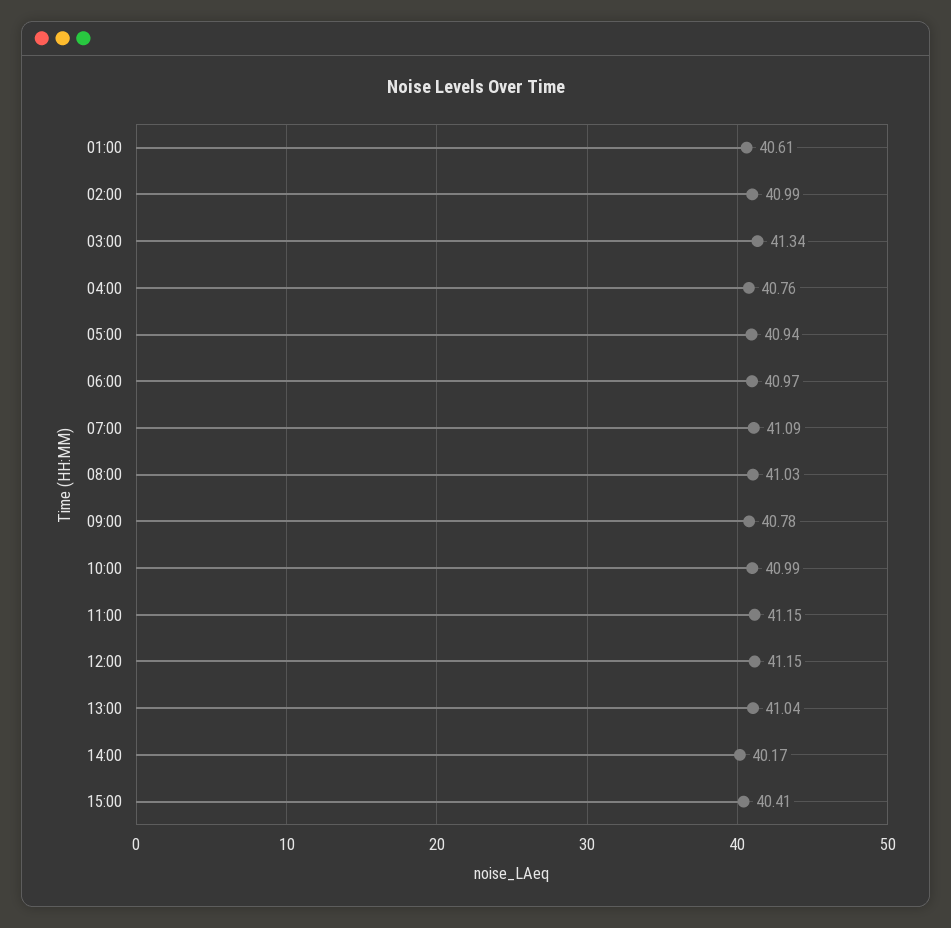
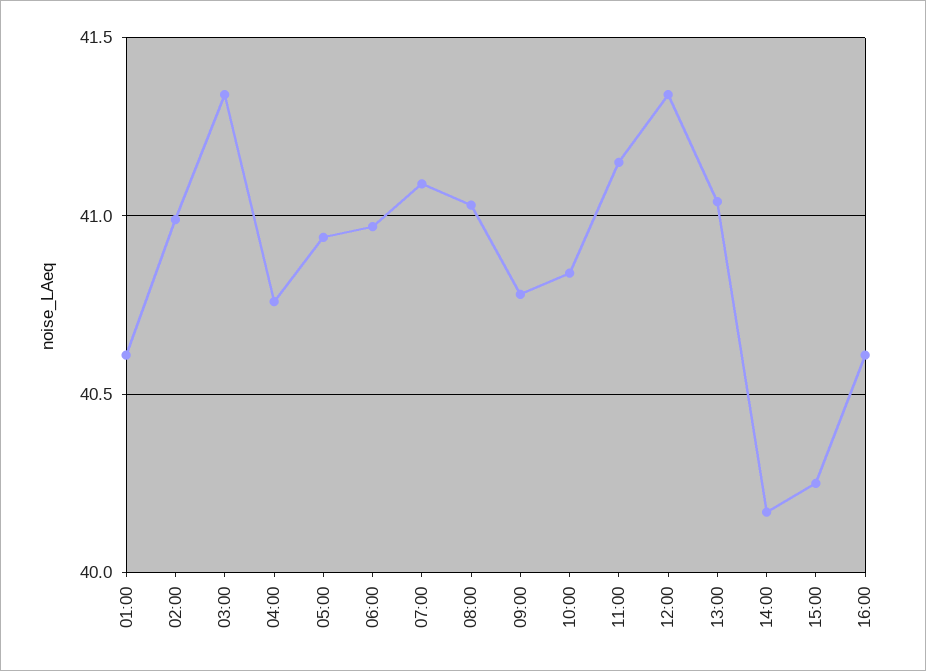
10:00: 40.99 -> 40.85
12:00: 41.15 -> 41.35
15:00: 40.41 -> 40.25
16:00: none -> 40.6

